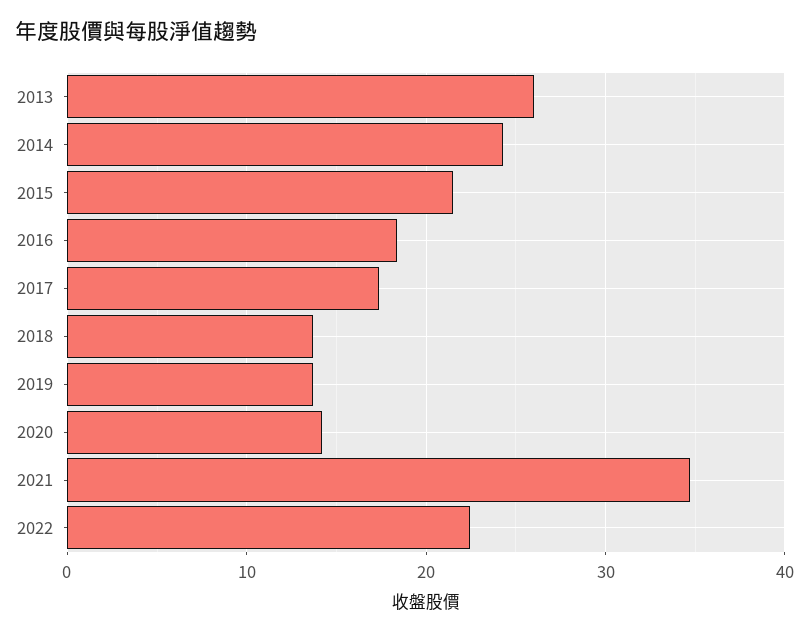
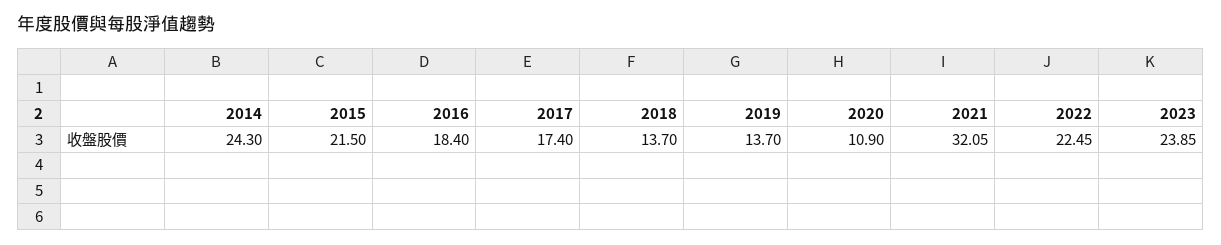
2013: 26 -> none
2020: 14 -> 10.9
2021: 35 -> 32.05
2023: none -> 23.85

